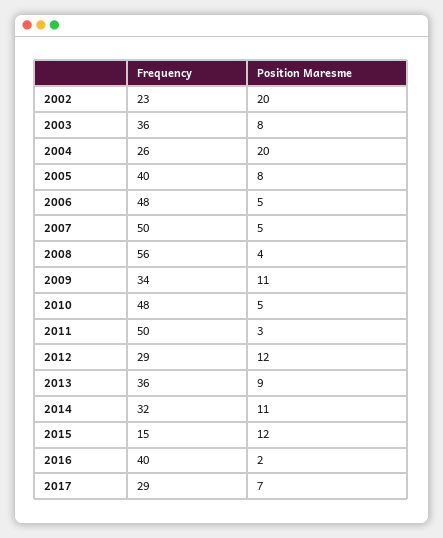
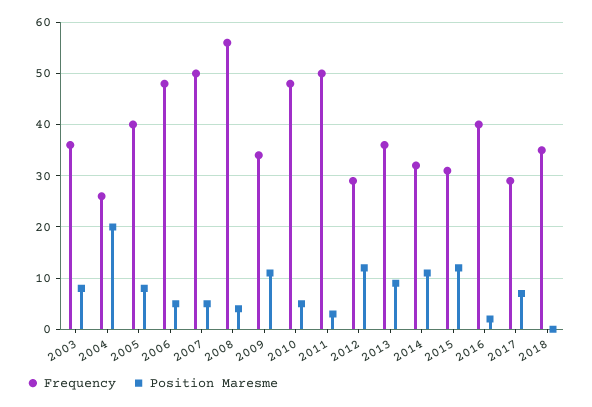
Frequency, 2002: 23 -> none
Position Maresme, 2002: 20 -> none
Frequency, 2015: 15 -> 30
Frequency, 2018: none -> 35
Position Maresme, 2018: none -> 0

